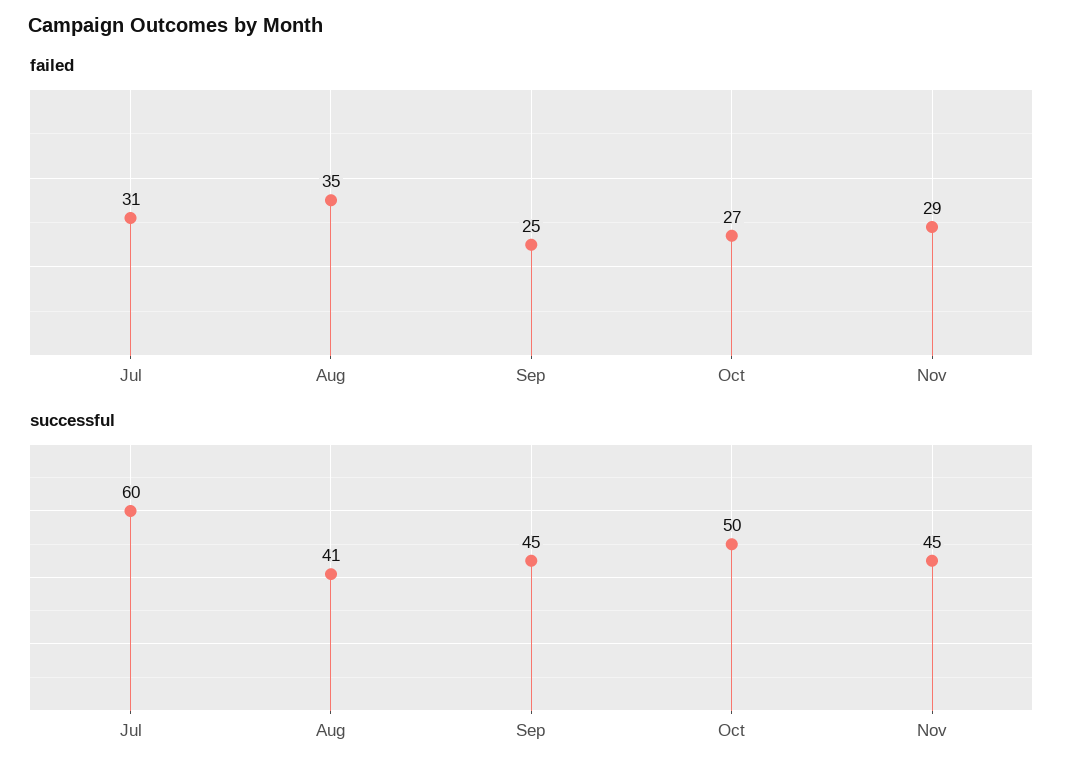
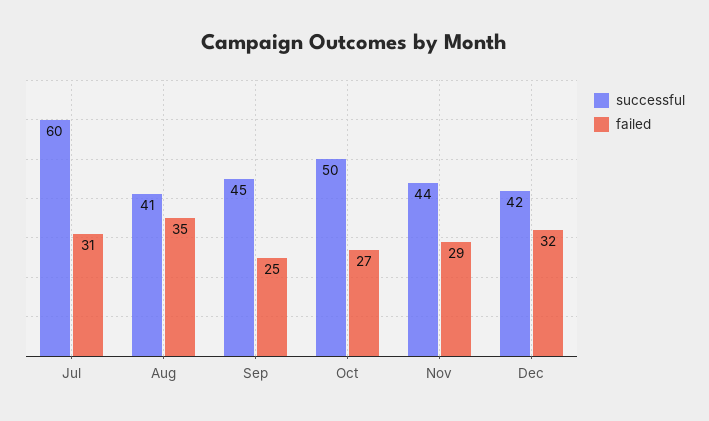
successful, Nov: 45 -> 44
successful, Dec: none -> 42
failed, Dec: none -> 32

